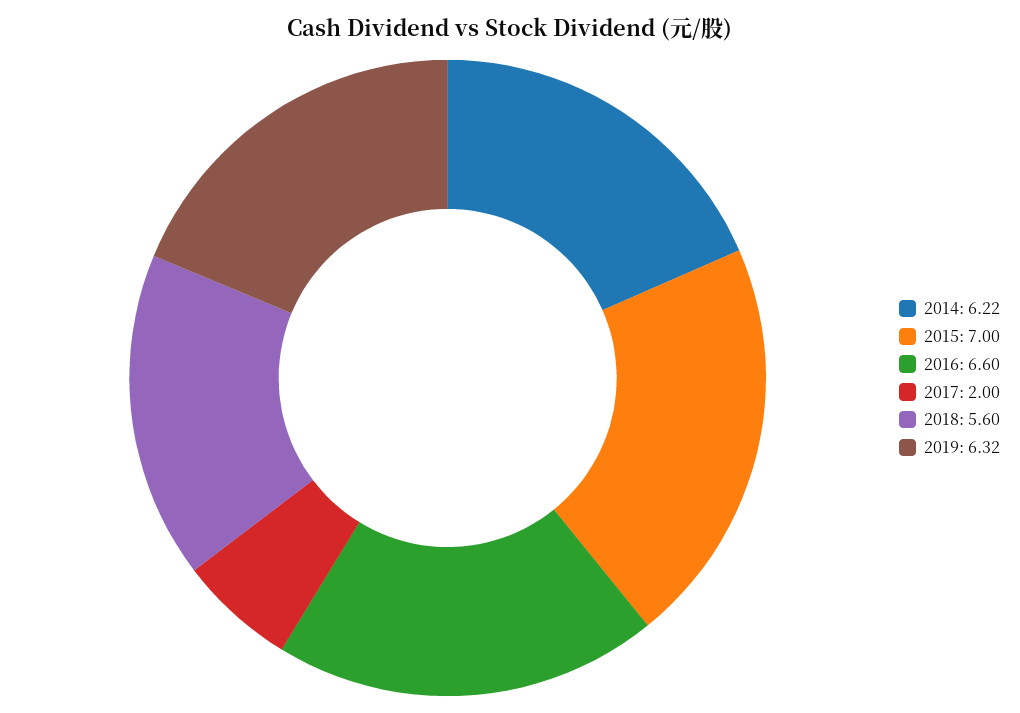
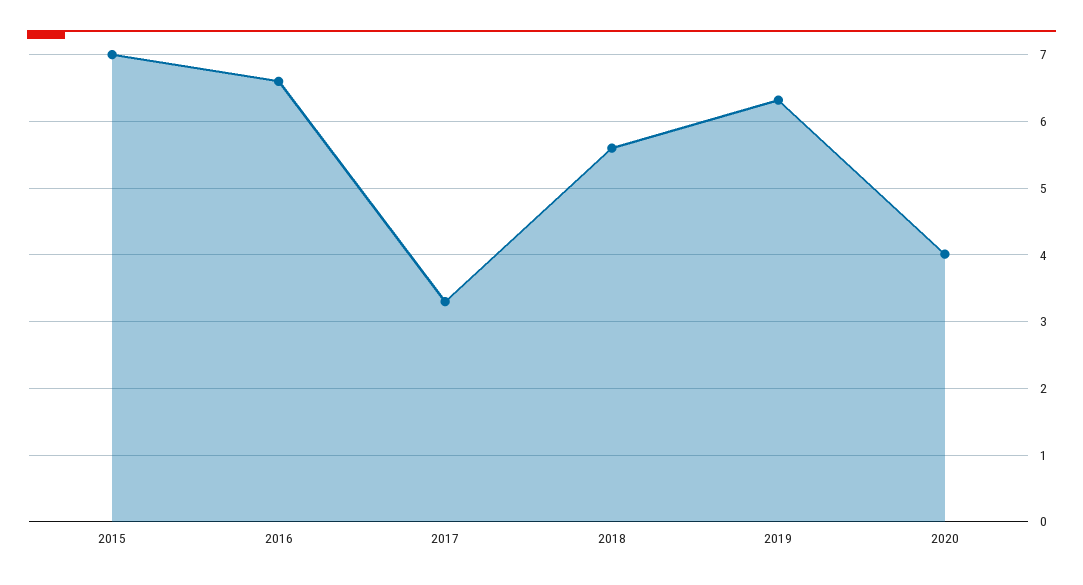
2014: 6.22 -> none
2017: 2 -> 3.3
2020: none -> 4

